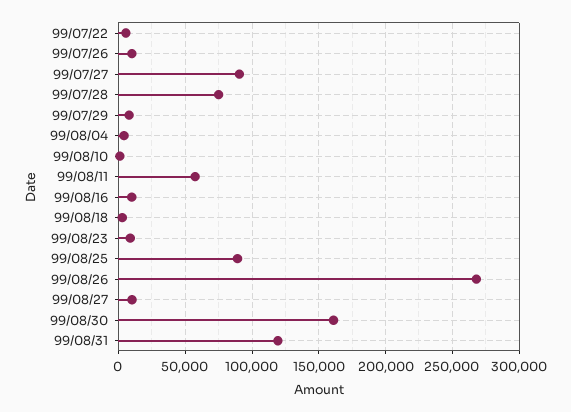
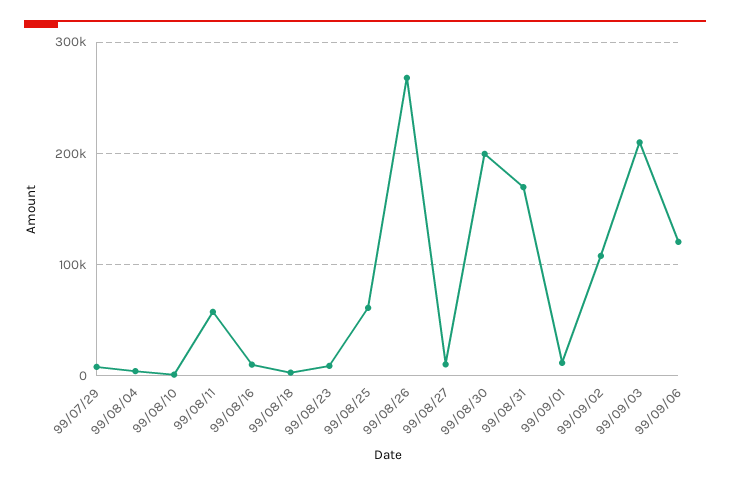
99/07/22: 5000 -> none
99/07/26: 10000 -> none
99/07/27: 90000 -> none
99/07/28: 75000 -> none
99/08/25: 90000 -> 60000
99/08/30: 160000 -> 200000
99/08/31: 120000 -> 170000
99/09/01: none -> 10000
99/09/02: none -> 110000
99/09/03: none -> 210000
99/09/06: none -> 120000

